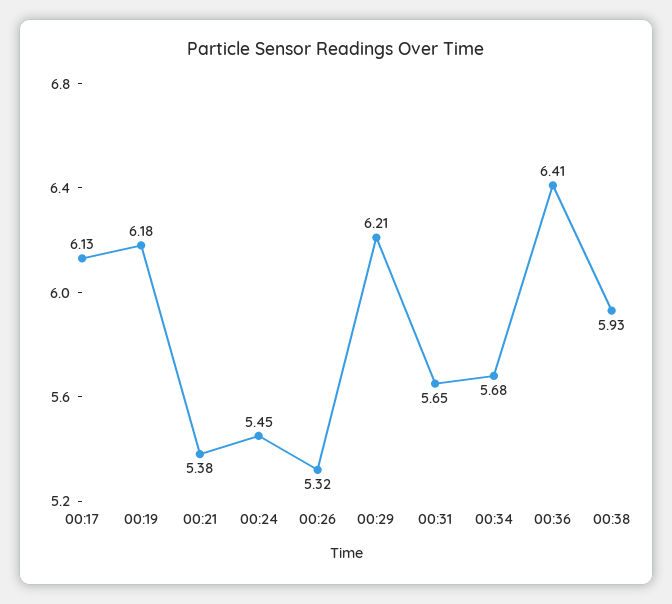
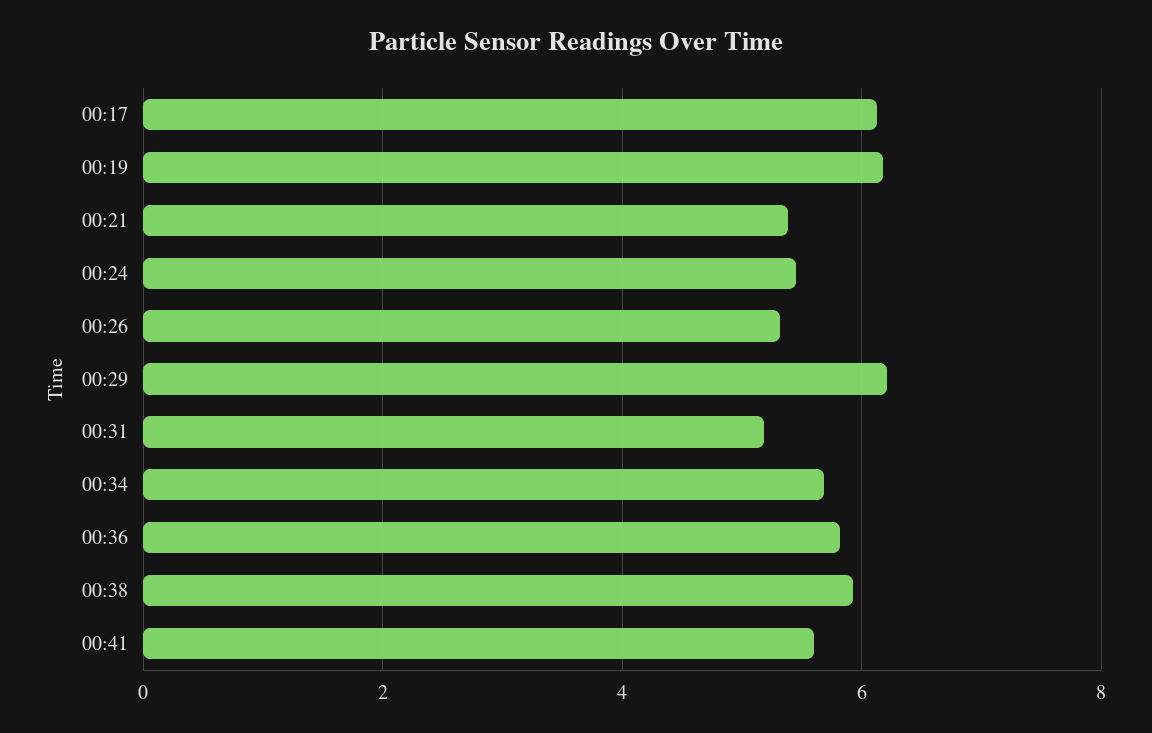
00:31: 5.65 -> 5.2
00:36: 6.41 -> 5.8
00:41: none -> 5.6

